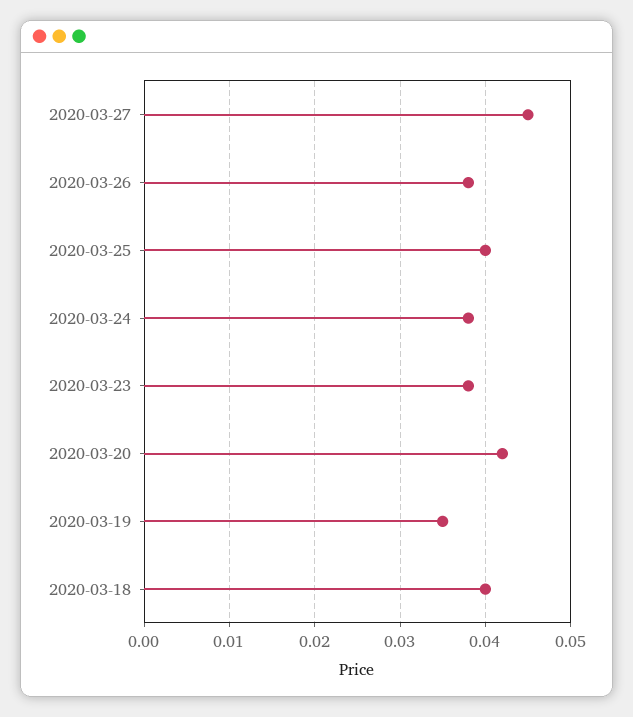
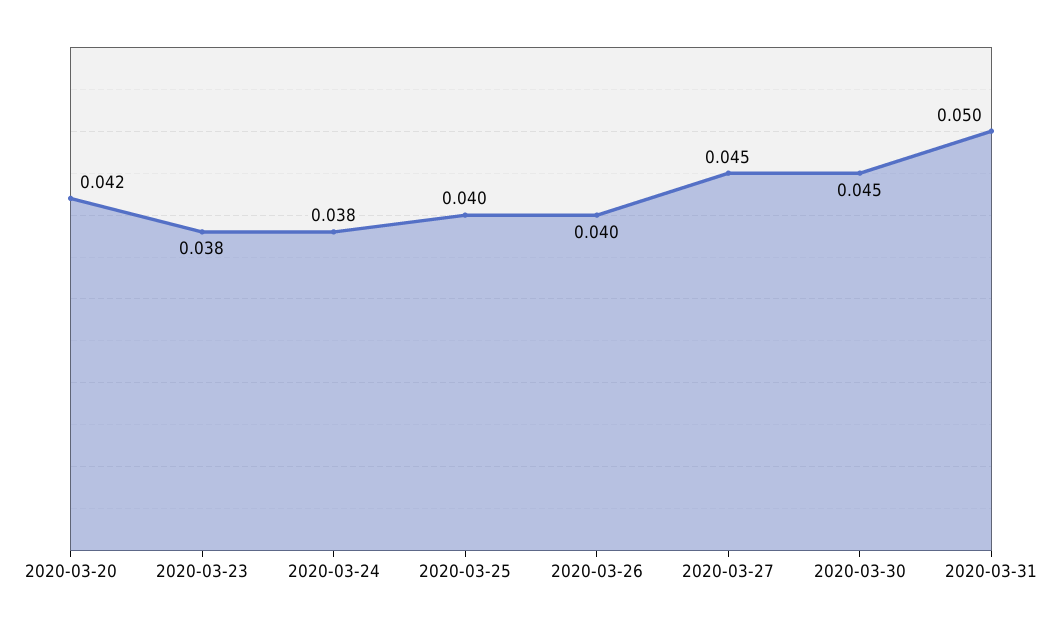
2020-03-26: 0.038 -> 0.04
2020-03-19: 0.035 -> none
2020-03-18: 0.04 -> none
2020-03-30: none -> 0.045
2020-03-31: none -> 0.05

